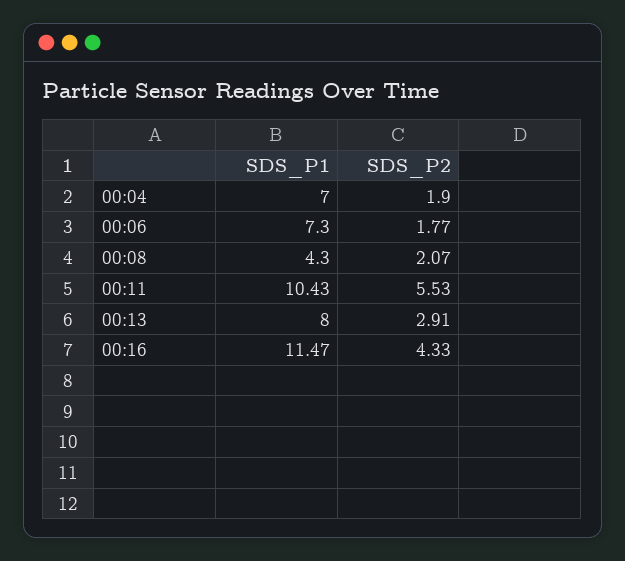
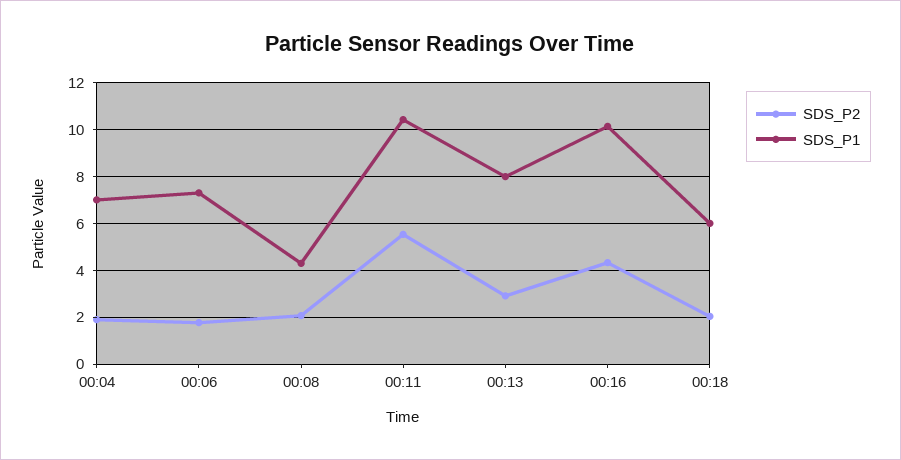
SDS_P1, 00:16: 11.47 -> 10
SDS_P2, 00:18: none -> 2
SDS_P1, 00:18: none -> 6

